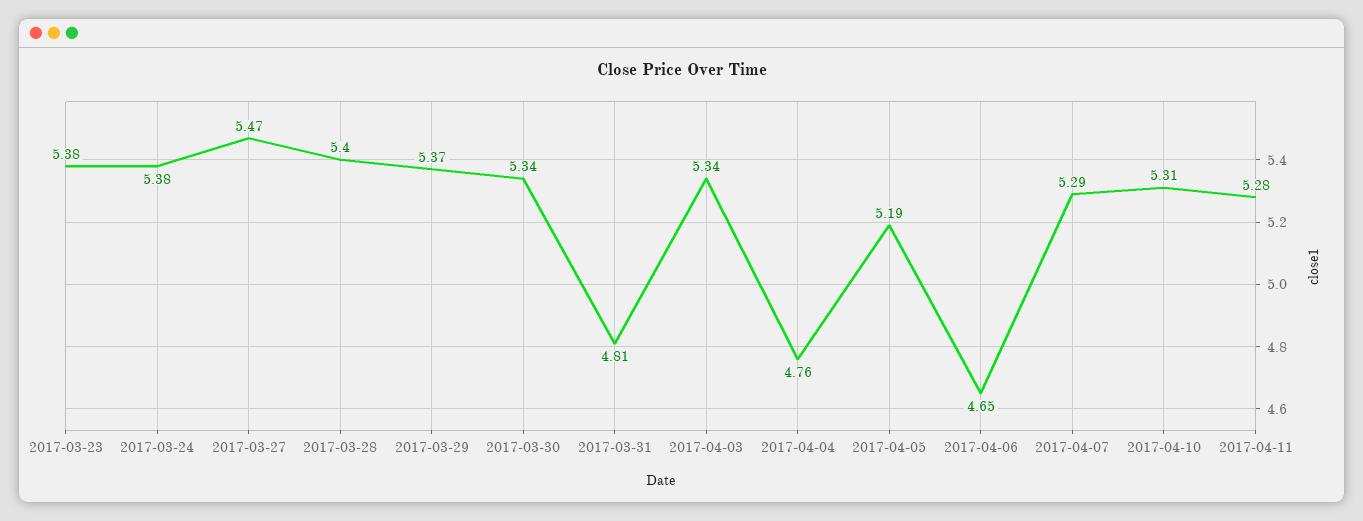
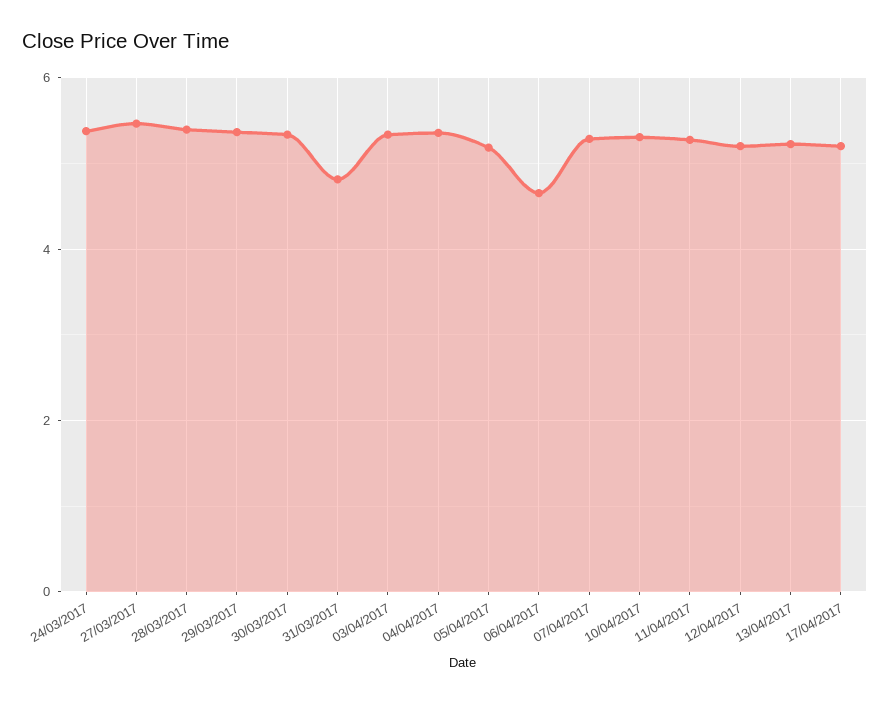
2017-03-23: 5.38 -> none
2017-04-04: 4.76 -> 5.4
12/04/2017: none -> 5.2
13/04/2017: none -> 5.2
17/04/2017: none -> 5.2

